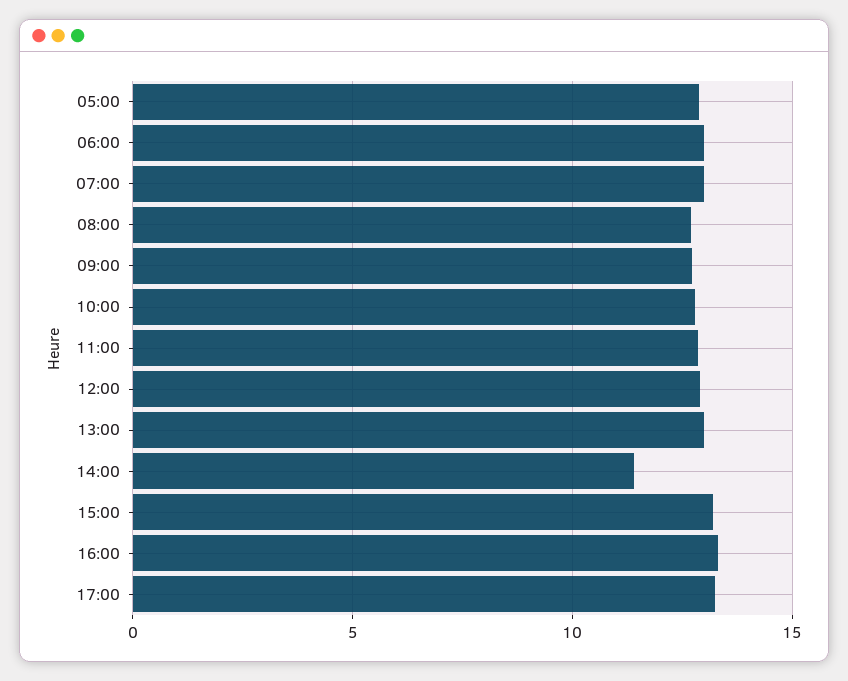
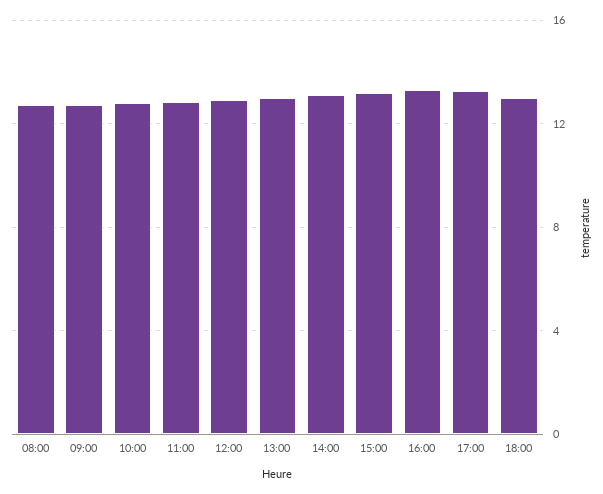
05:00: 13 -> none
06:00: 13 -> none
07:00: 13 -> none
14:00: 11.5 -> 13
18:00: none -> 13

